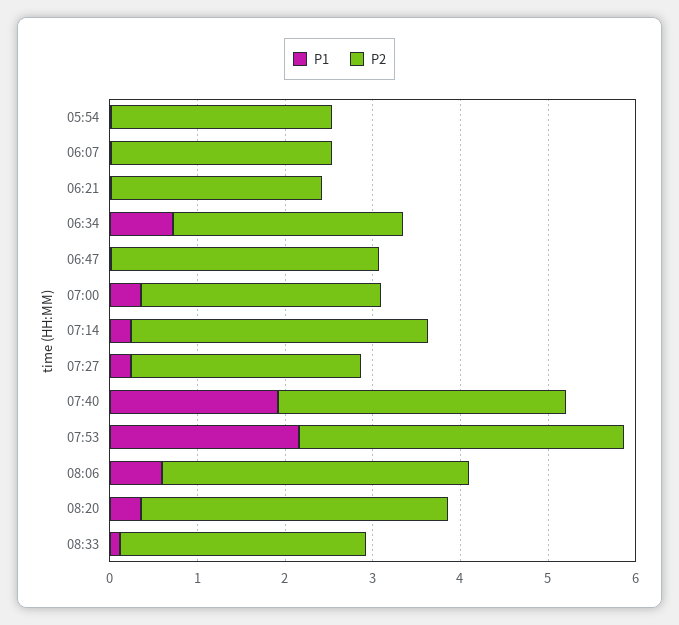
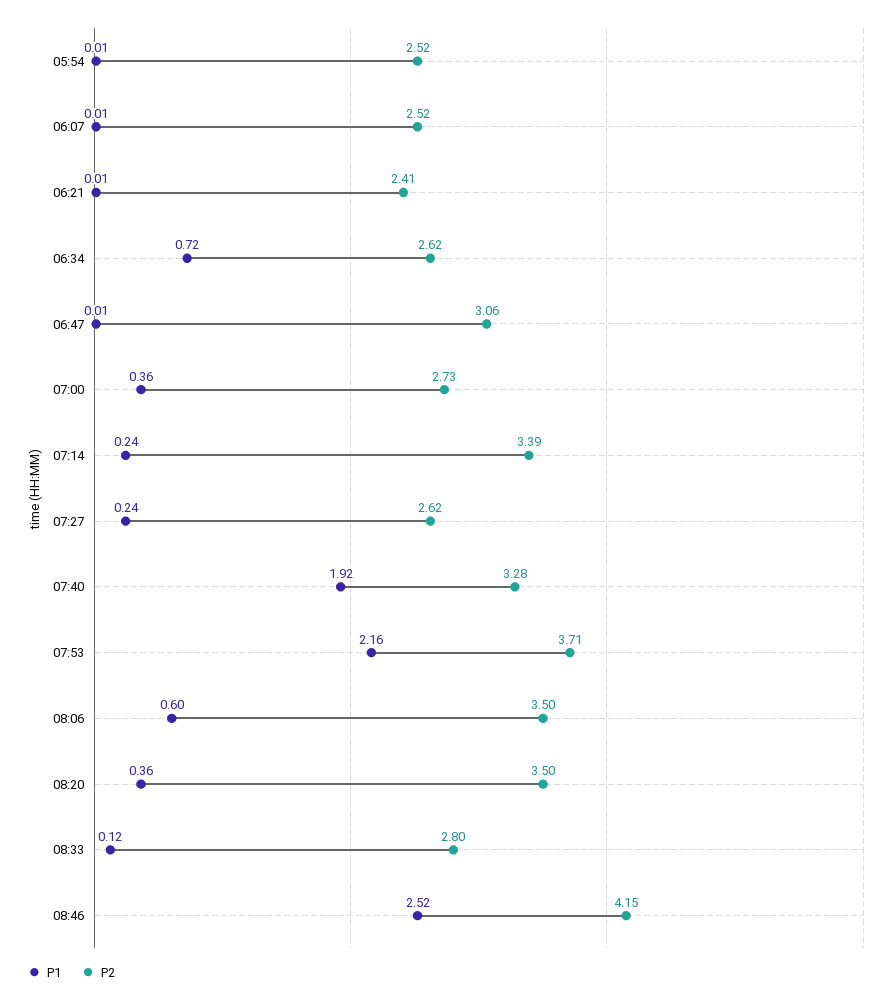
P1, 08:46: none -> 2.52
P2, 08:46: none -> 4.15

